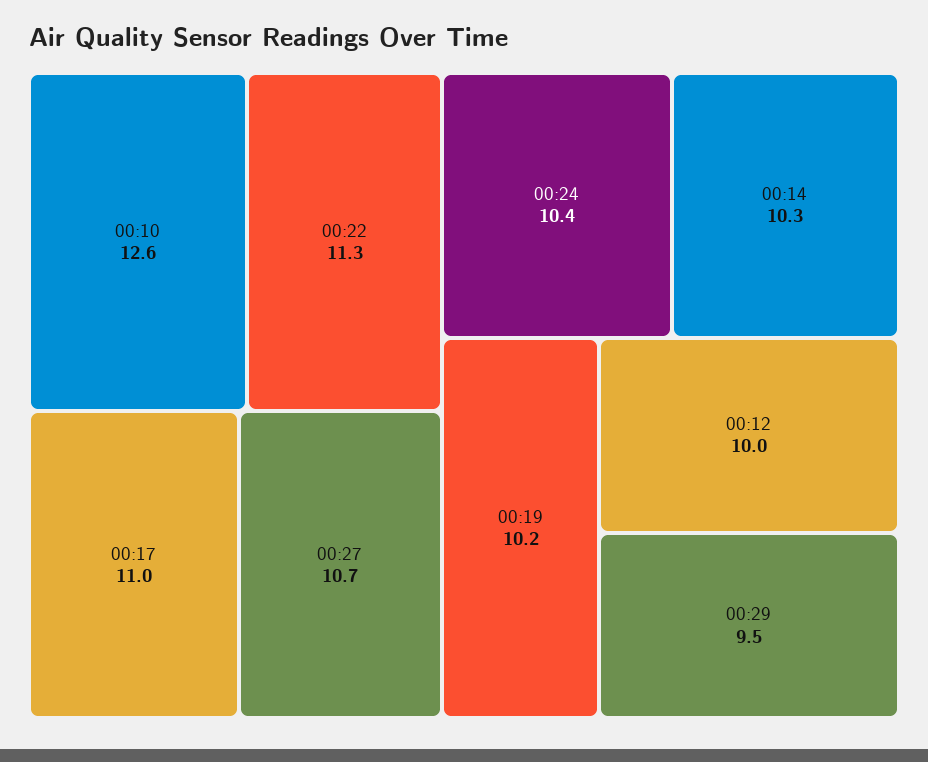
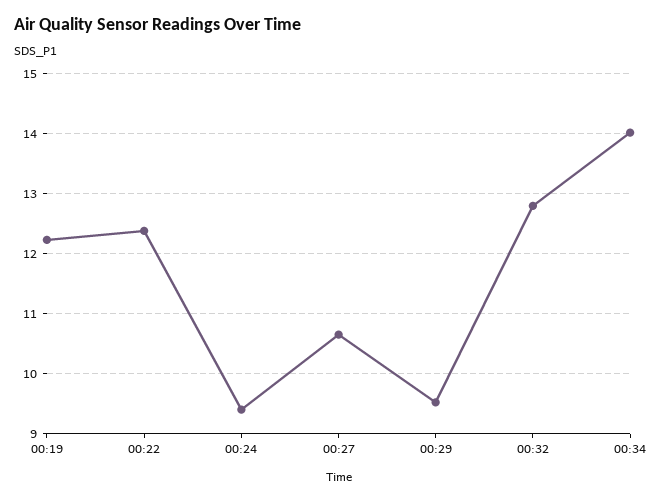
00:10: 12.6 -> none
00:22: 11.3 -> 12.4
00:17: 11 -> none
00:24: 10.4 -> 9.4
00:14: 10.3 -> none
00:19: 10.2 -> 12.2
00:12: 10 -> none
00:32: none -> 12.8
00:34: none -> 14

